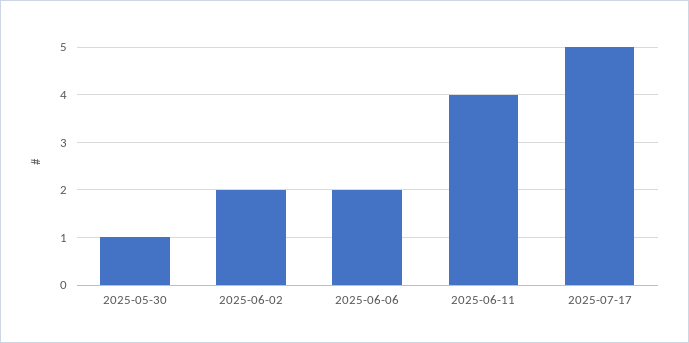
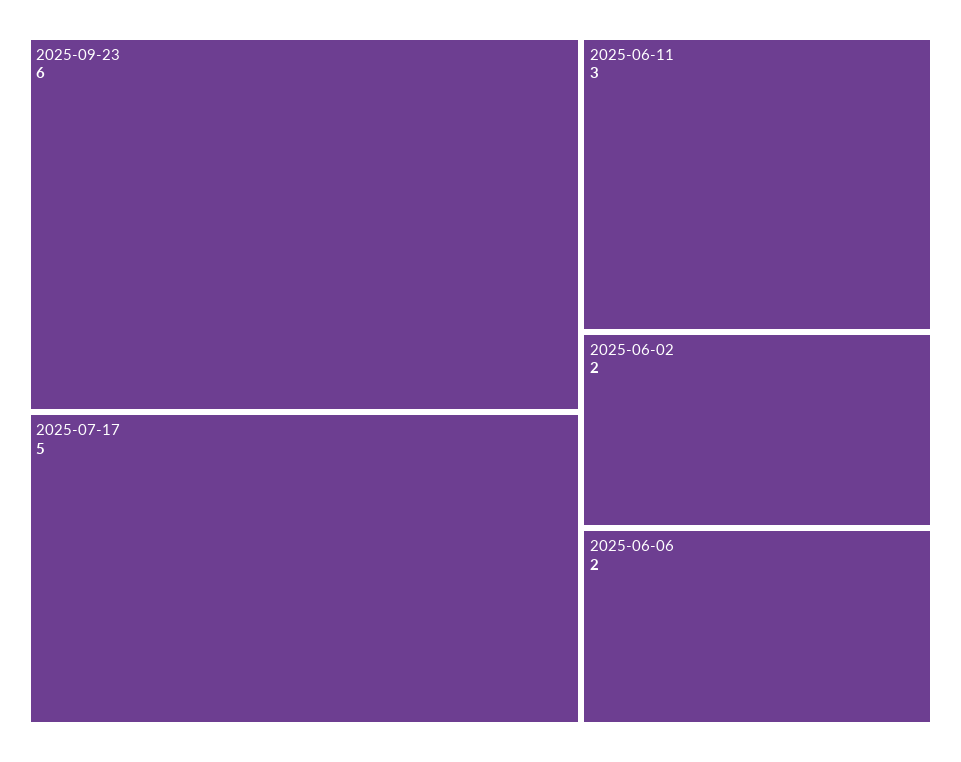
2025-05-30: 1 -> none
2025-06-11: 4 -> 3
2025-09-23: none -> 6

